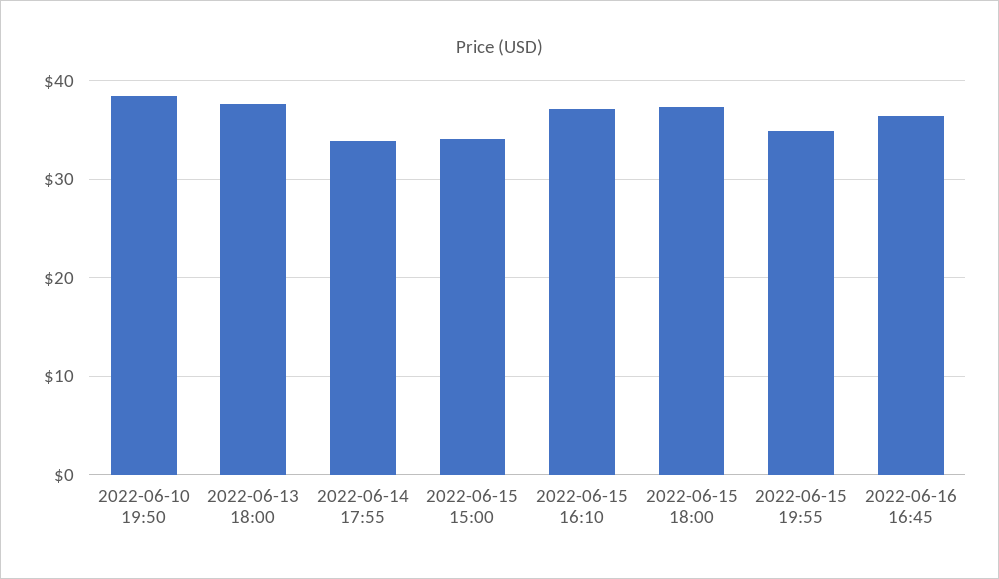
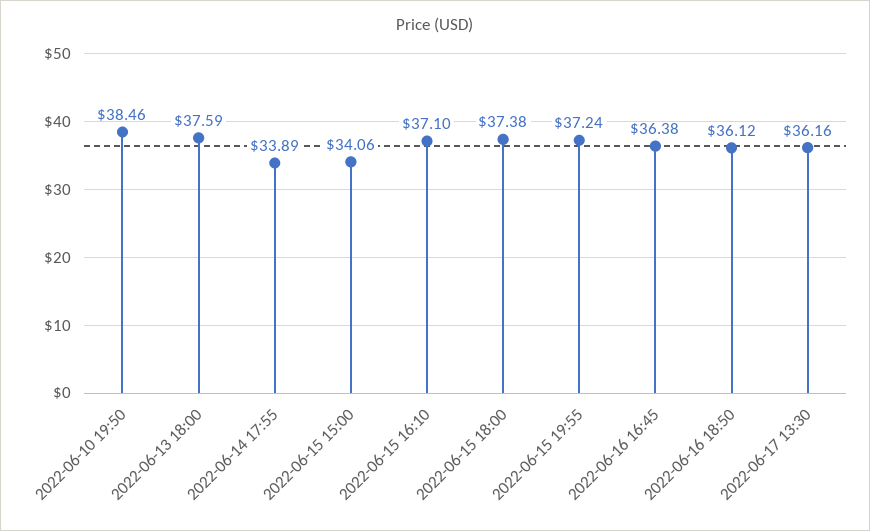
2022-06-15 19:55: 35 -> 37.24
2022-06-16 18:50: none -> 36.12
2022-06-17 13:30: none -> 36.16

